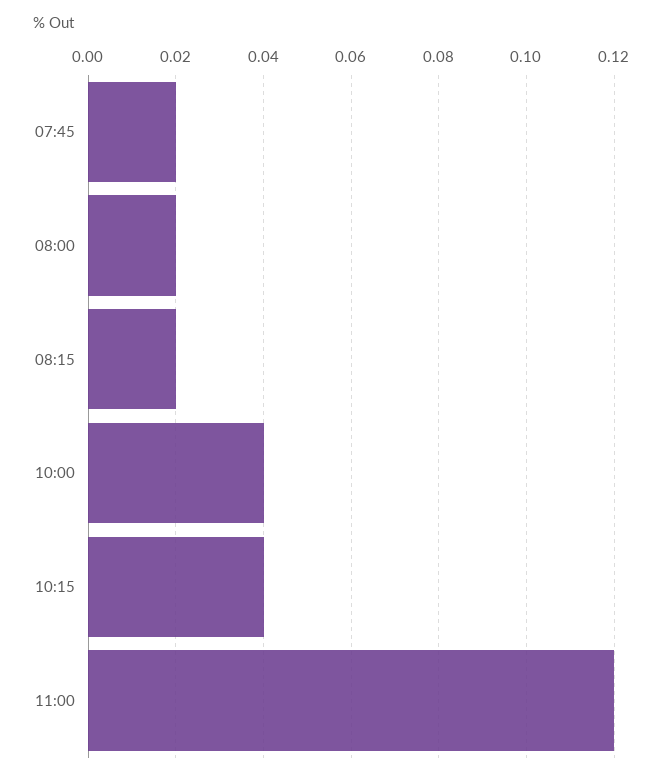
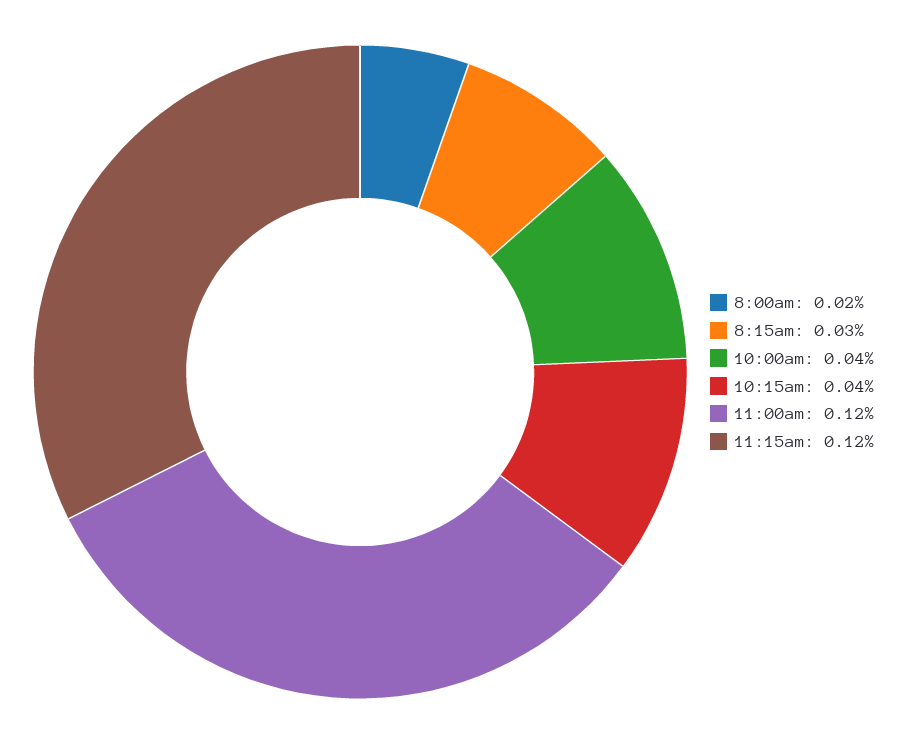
07:45: 0.02 -> none
08:15: 0.02 -> 0.03
11:15am: none -> 0.12

